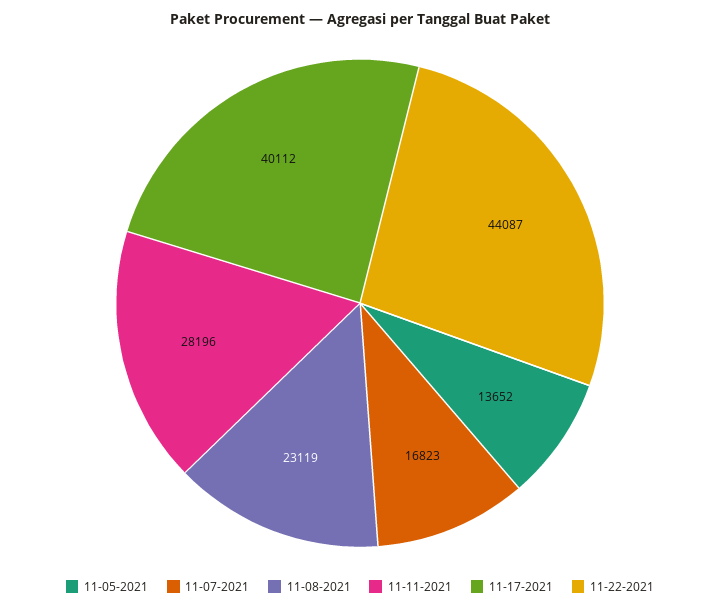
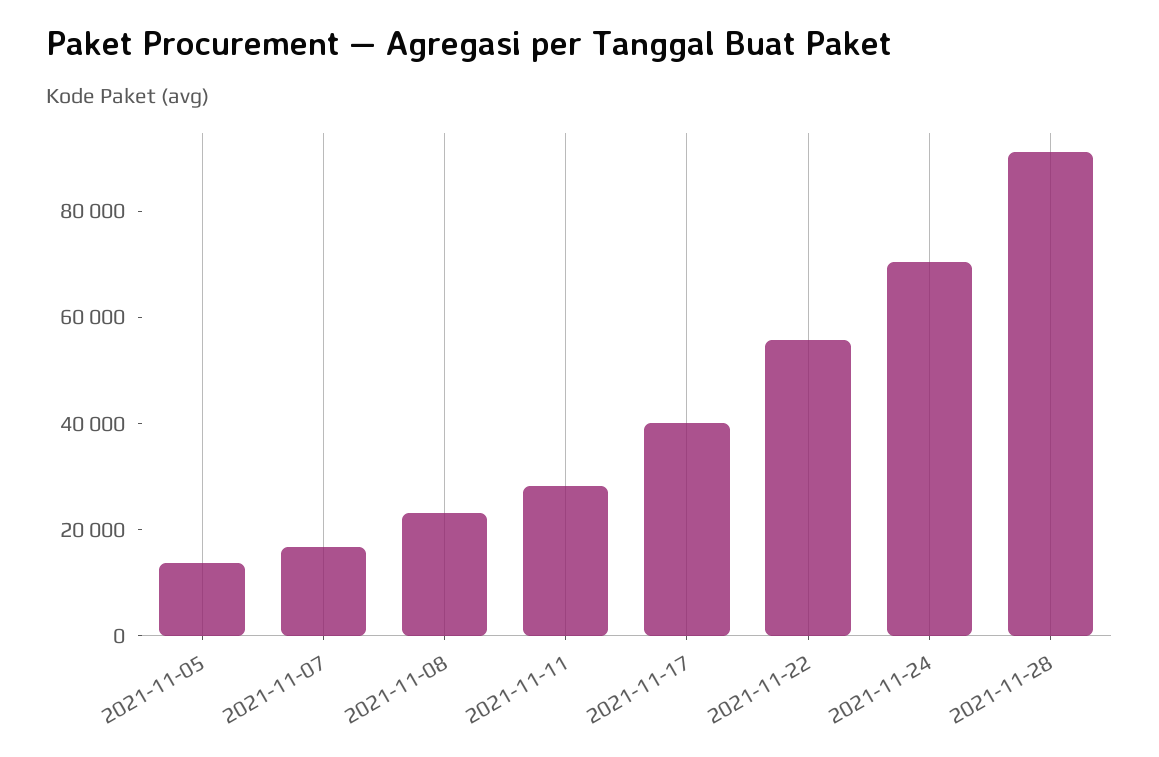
11-22-2021: 44087 -> 55000
2021-11-24: none -> 70000
2021-11-28: none -> 90000

